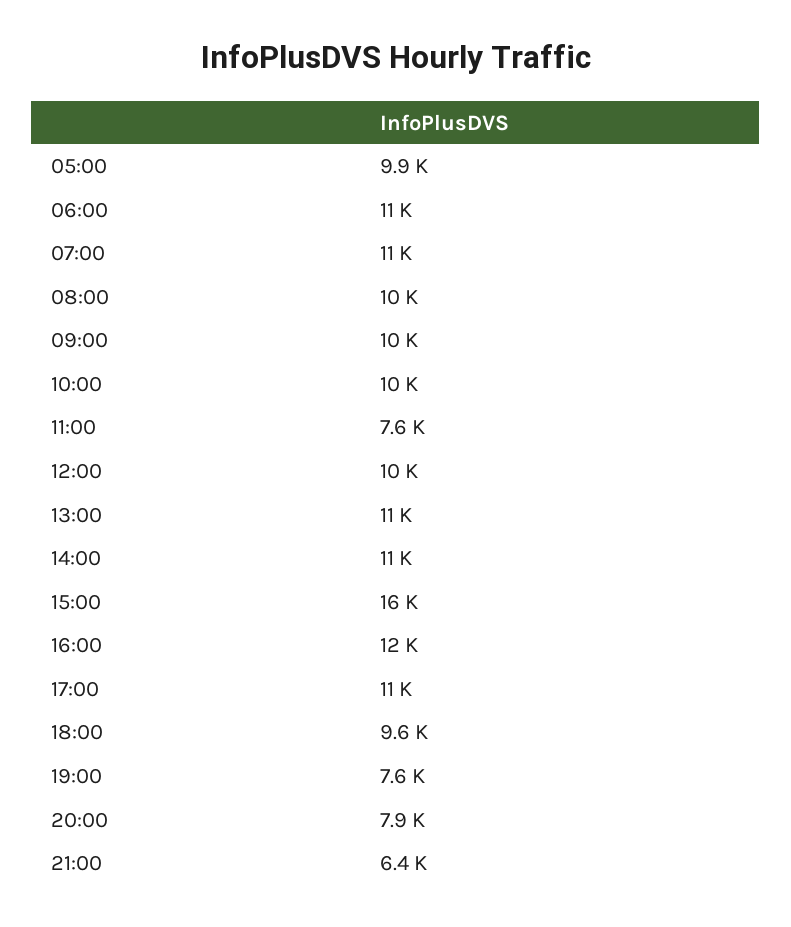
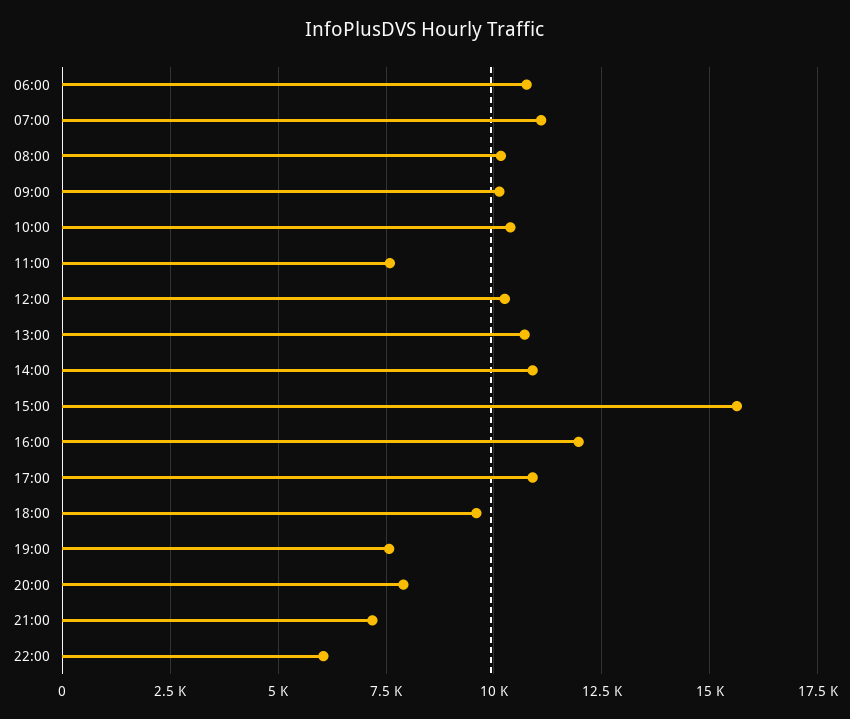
05:00: 9900 -> none
21:00: 6400 -> 7250
22:00: none -> 6000

